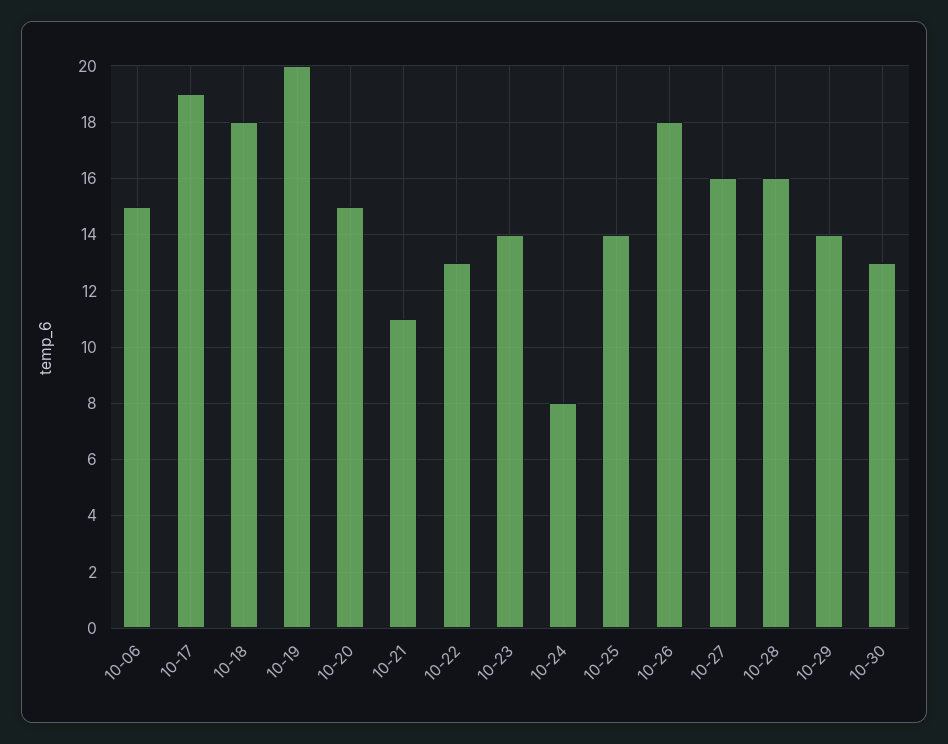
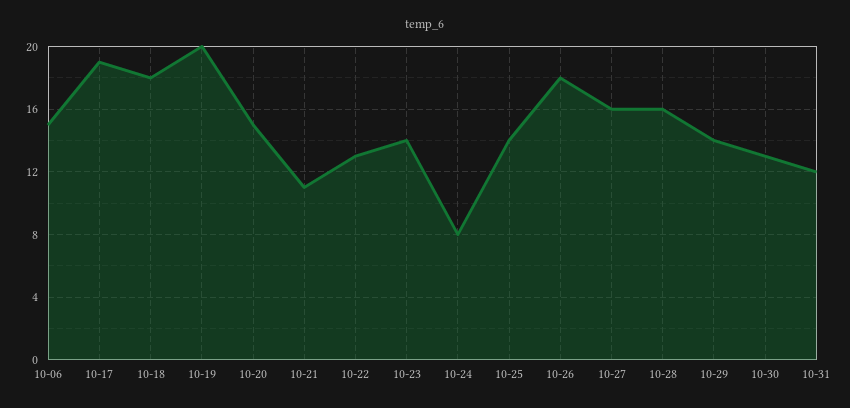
10-31: none -> 12

